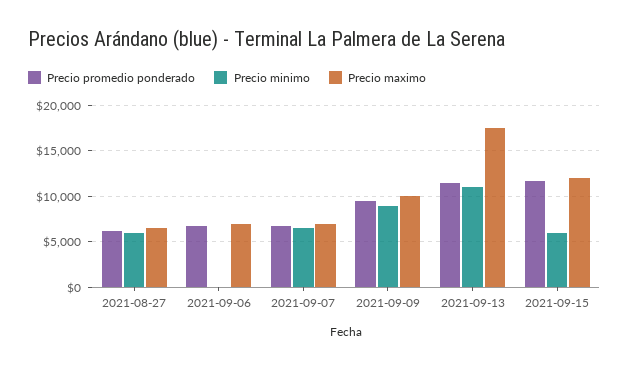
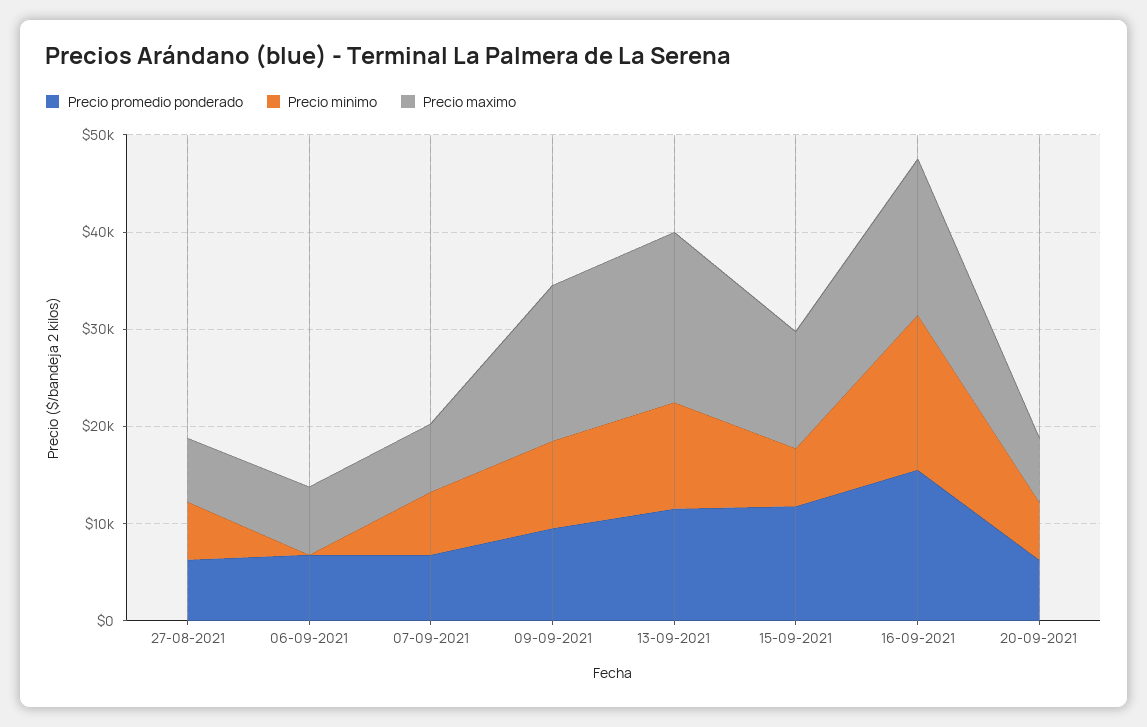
Precio maximo, 2021-09-09: 10000 -> 16000
Precio promedio ponderado, 16-09-2021: none -> 16000
Precio minimo, 16-09-2021: none -> 16000
Precio maximo, 16-09-2021: none -> 16000
Precio promedio ponderado, 20-09-2021: none -> 6000
Precio minimo, 20-09-2021: none -> 6000
Precio maximo, 20-09-2021: none -> 6000

